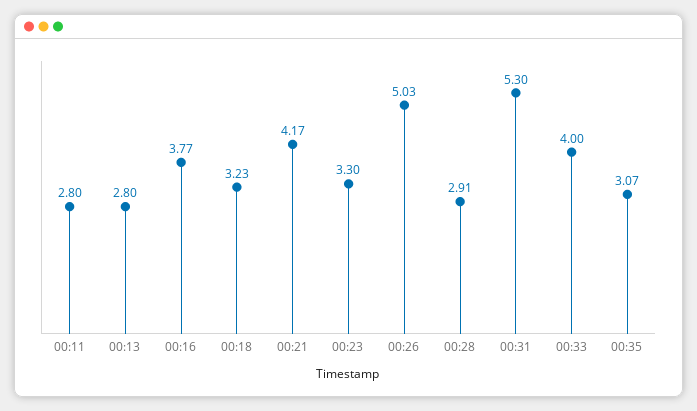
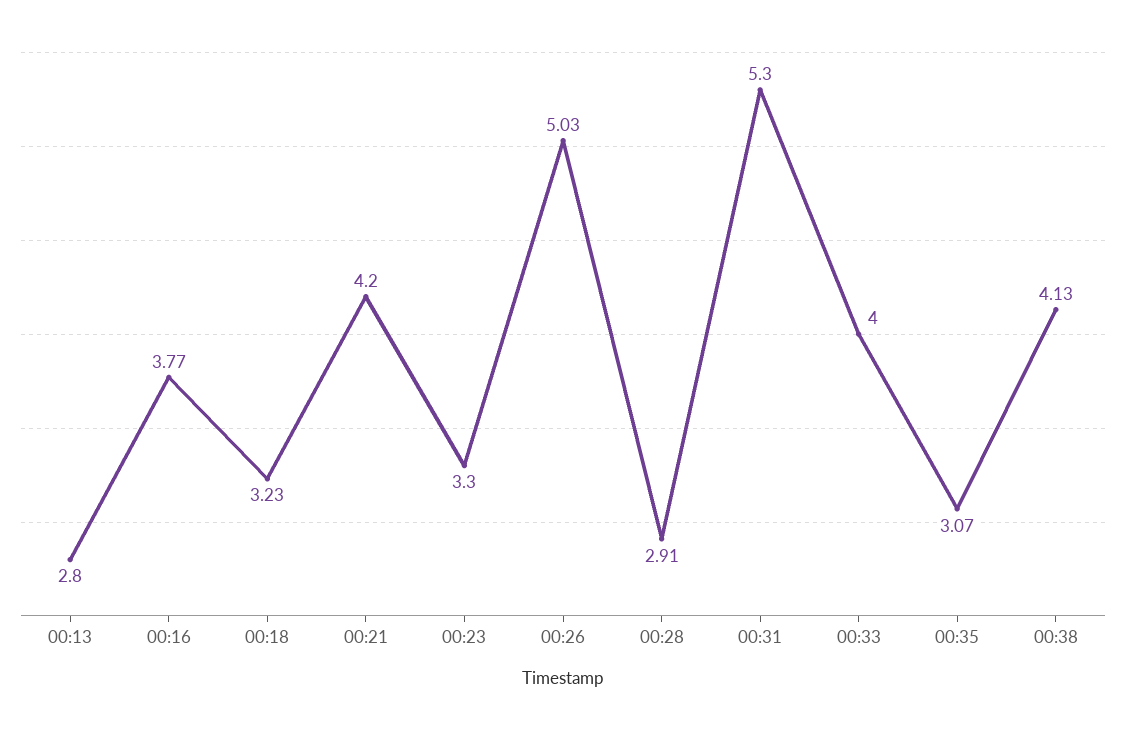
00:11: 2.8 -> none
00:21: 4.17 -> 4.2
00:38: none -> 4.13

